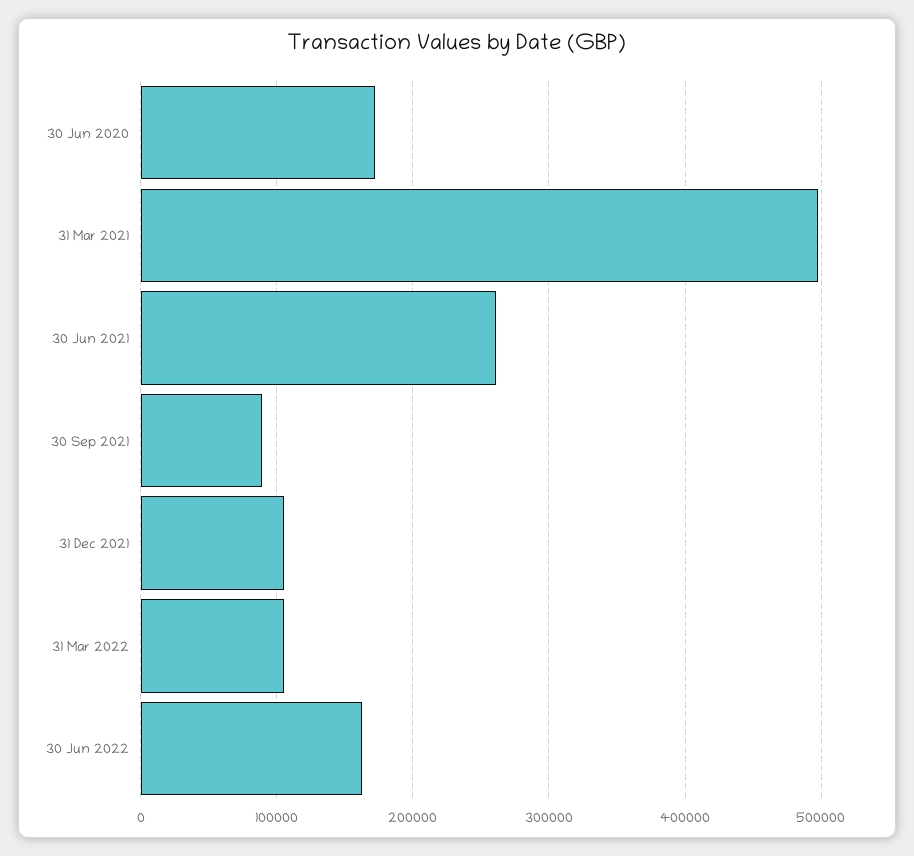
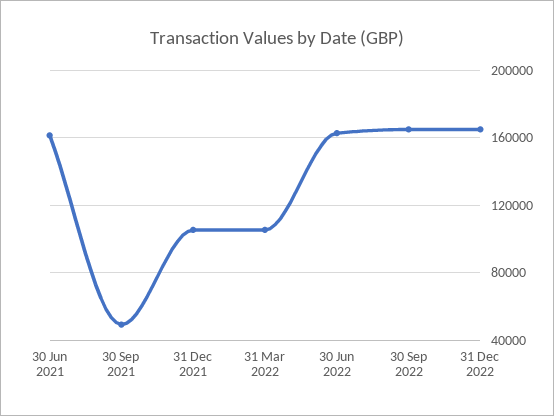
30 Jun 2020: 170000 -> none
31 Mar 2021: 500000 -> none
30 Jun 2021: 260000 -> 160000
30 Sep 2021: 90000 -> 50000
30 Sep 2022: none -> 165000
31 Dec 2022: none -> 165000

